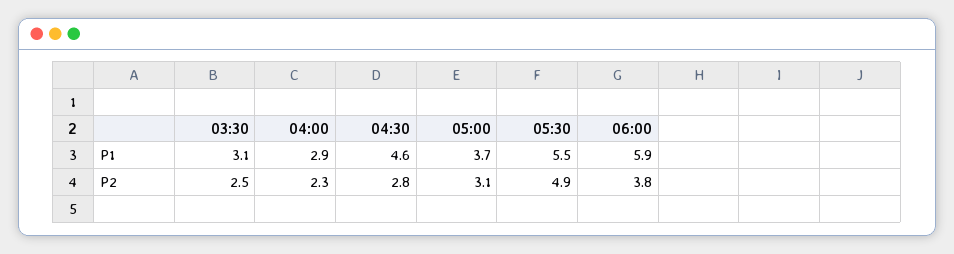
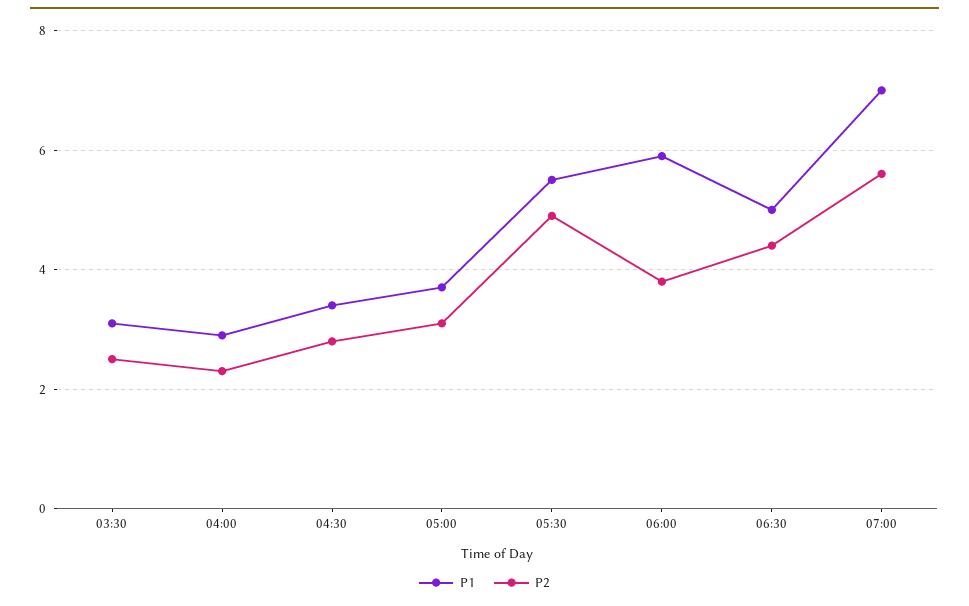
P1, 04:30: 4.6 -> 3.5
P1, 06:30: none -> 5
P2, 06:30: none -> 4.5
P1, 07:00: none -> 7
P2, 07:00: none -> 5.5

